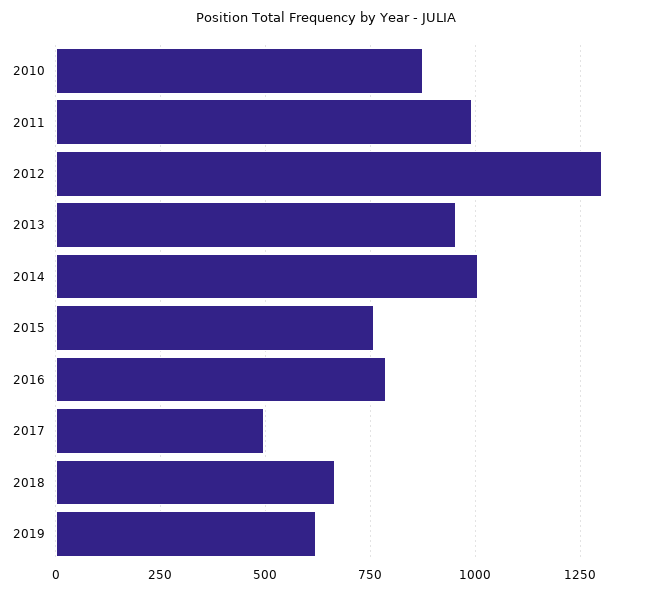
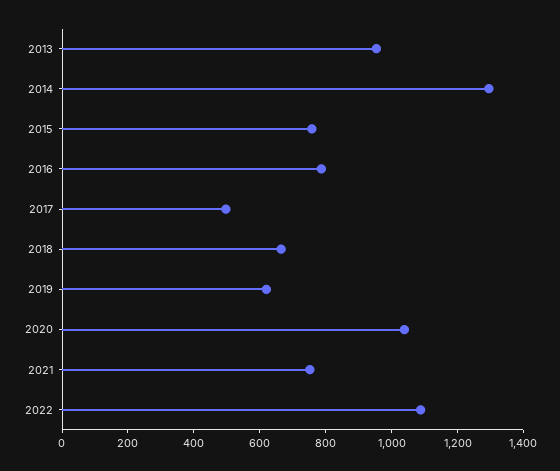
2010: 875 -> none
2011: 1000 -> none
2012: 1300 -> none
2014: 1000 -> 1300
2020: none -> 1050
2021: none -> 750
2022: none -> 1100

